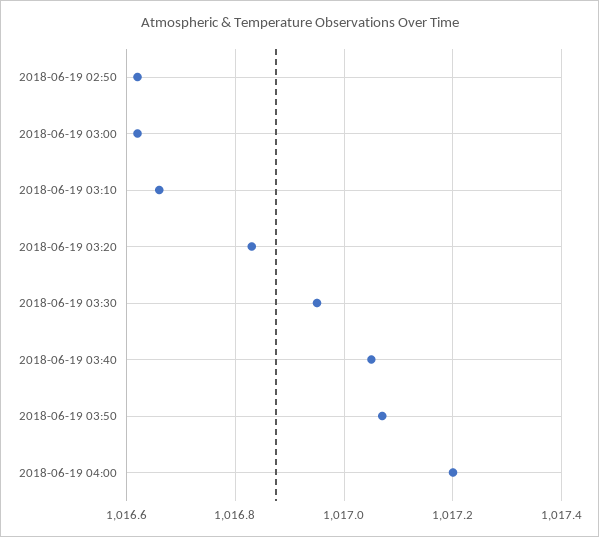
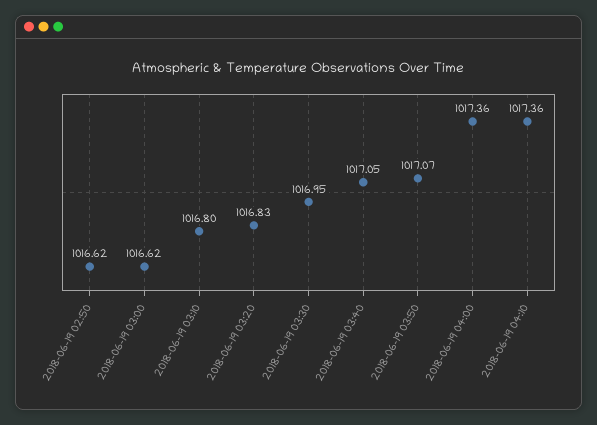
2018-06-19 03:10: 1016.65 -> 1016.8
2018-06-19 04:00: 1017.2 -> 1017.36
2018-06-19 04:10: none -> 1017.36

